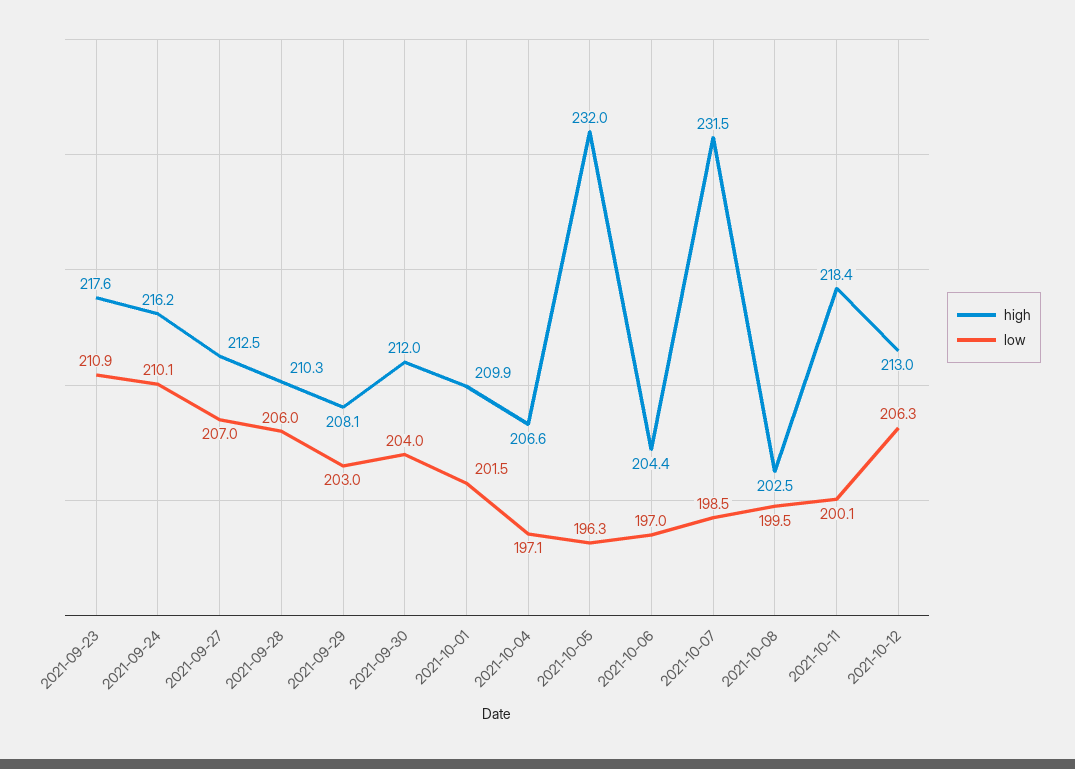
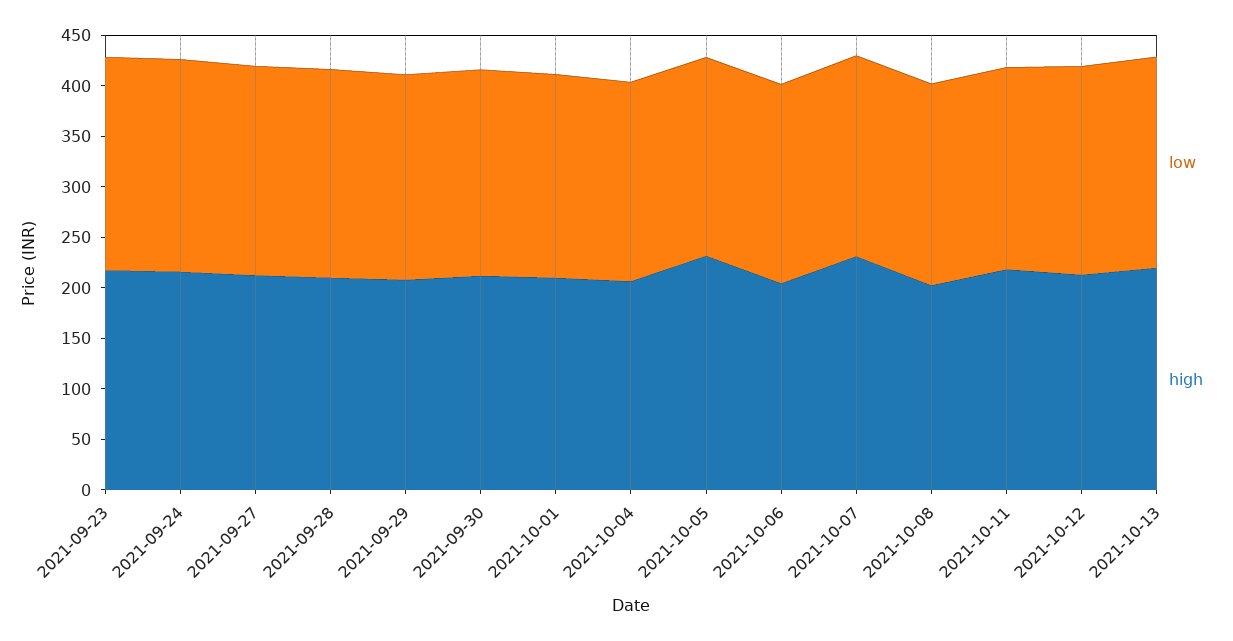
low, 2021-10-13: none -> 210
high, 2021-10-13: none -> 220

